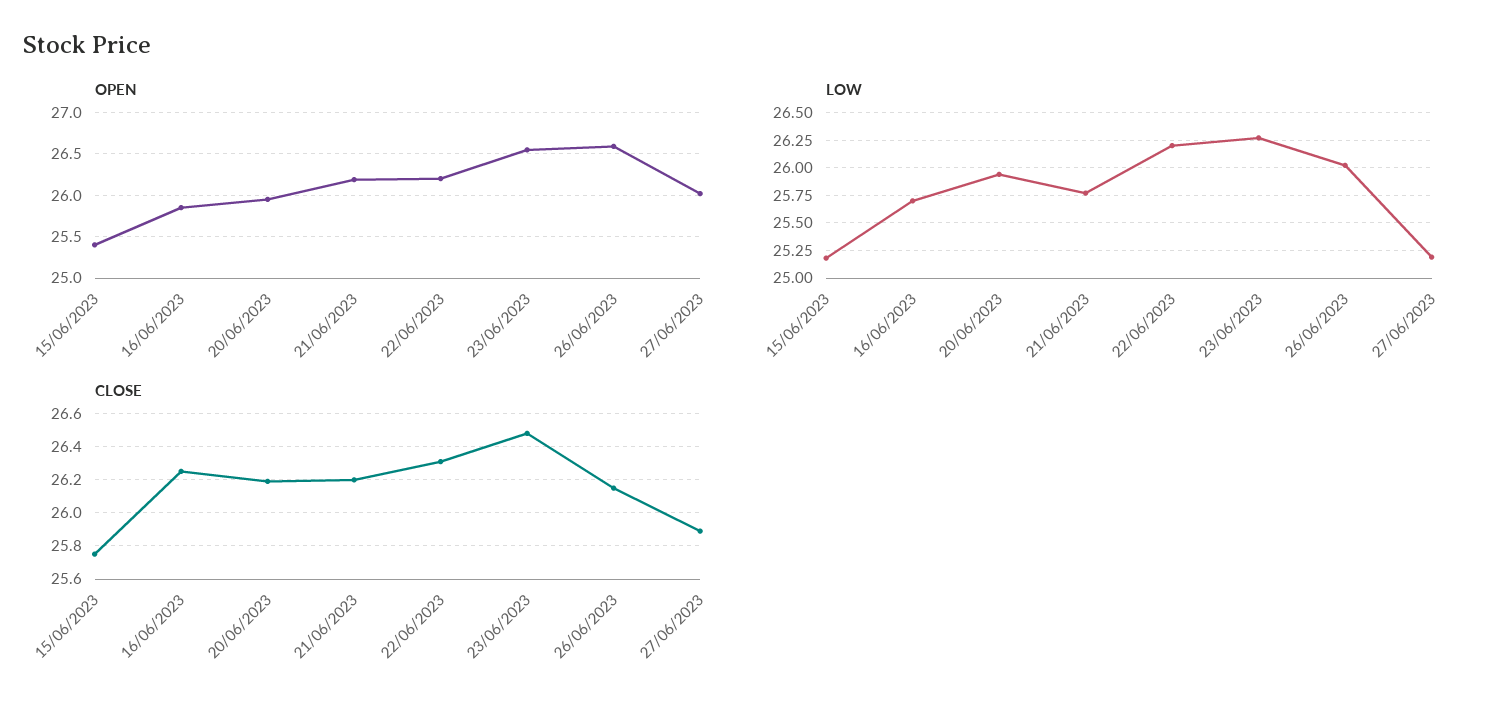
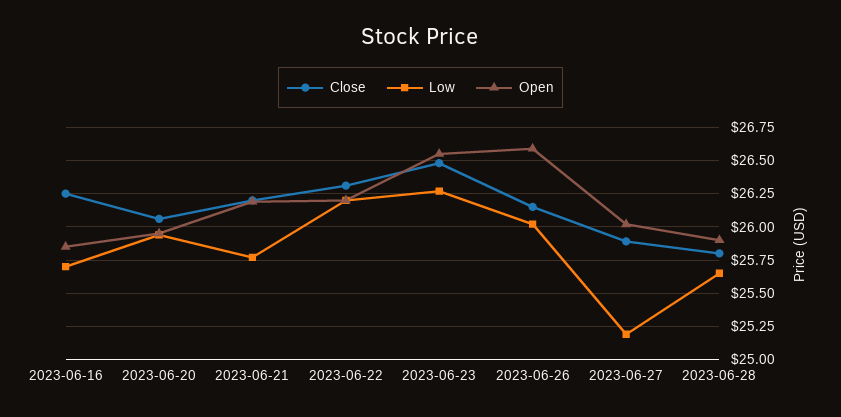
OPEN, 15/06/2023: 25.4 -> none
LOW, 15/06/2023: 25.25 -> none
CLOSE, 15/06/2023: 25.75 -> none
CLOSE, 20/06/2023: 26.2 -> 26.05
CLOSE, 2023-06-28: none -> 25.8
LOW, 2023-06-28: none -> 25.65
OPEN, 2023-06-28: none -> 25.9

